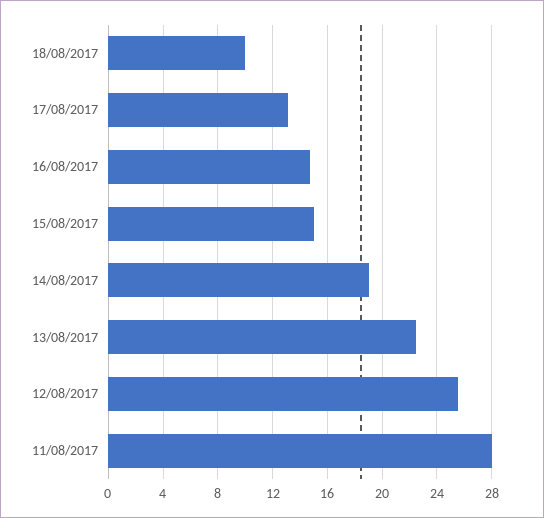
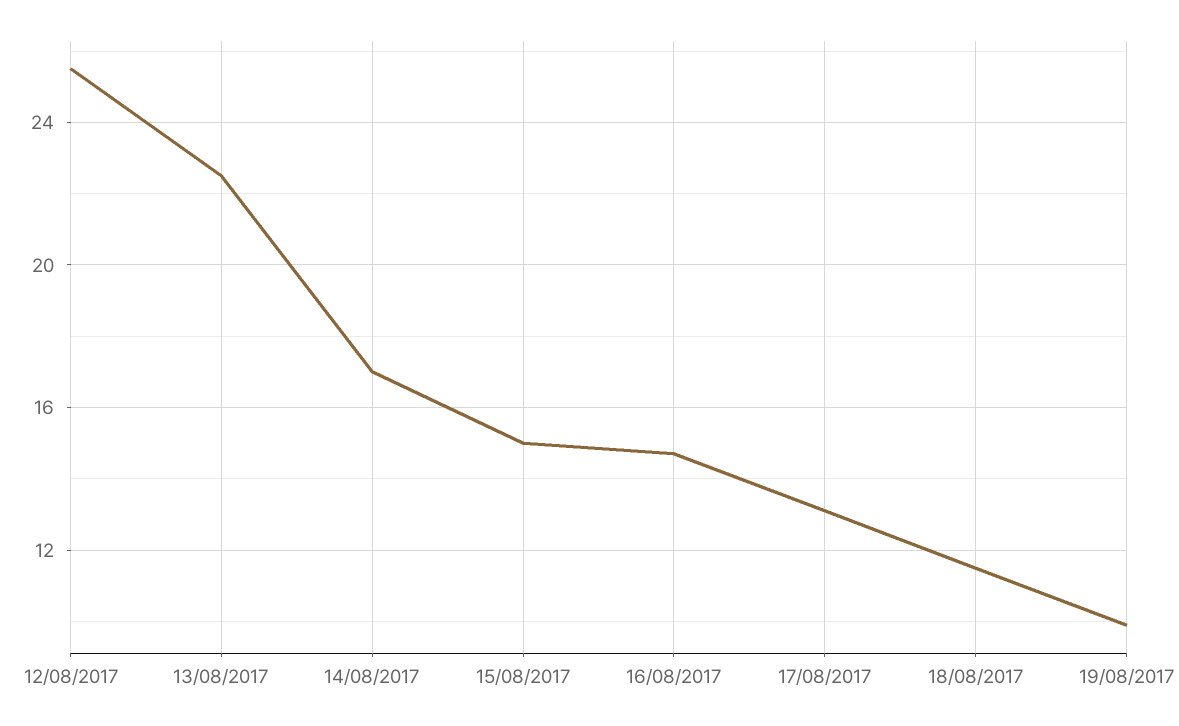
18/08/2017: 10 -> 11.5
14/08/2017: 19 -> 17
11/08/2017: 28 -> none
19/08/2017: none -> 10

